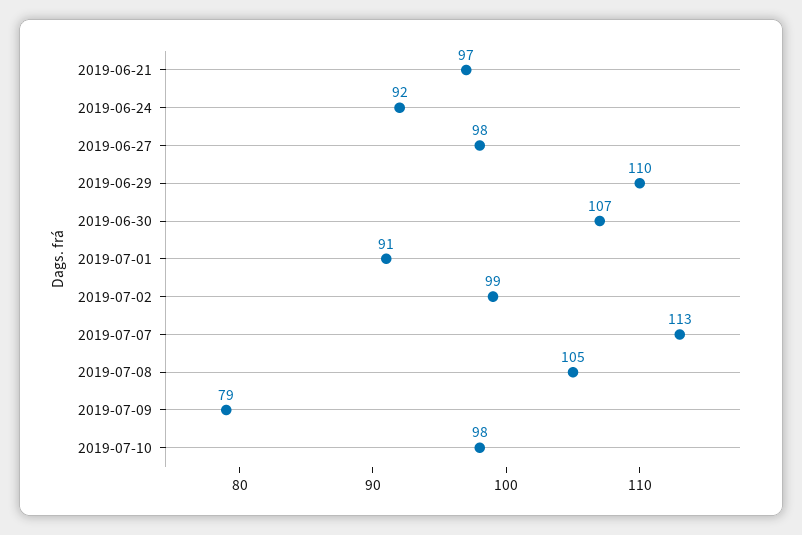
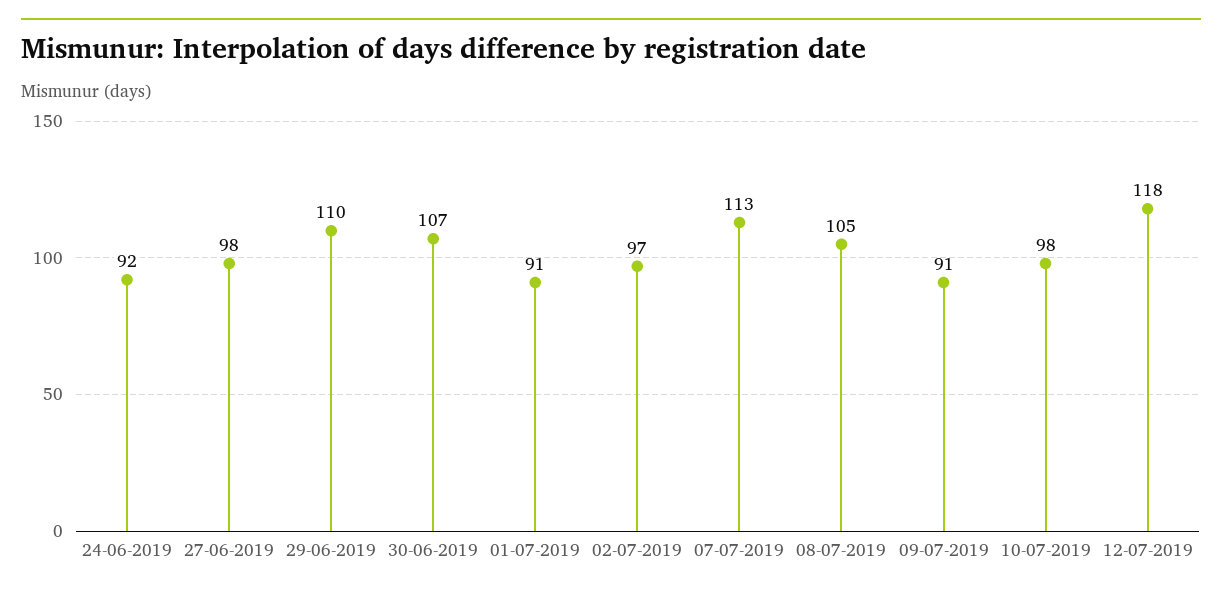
2019-06-21: 97 -> none
2019-07-02: 99 -> 97
2019-07-09: 79 -> 91
12-07-2019: none -> 118

